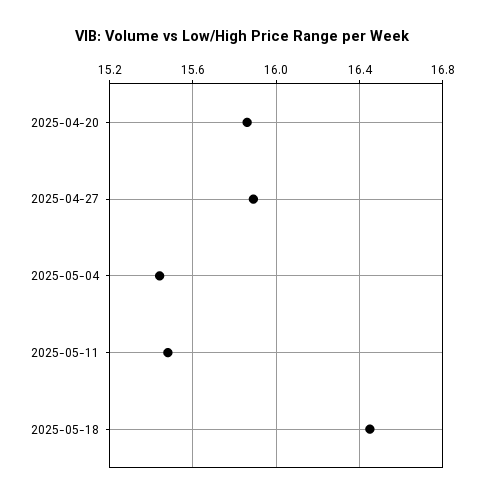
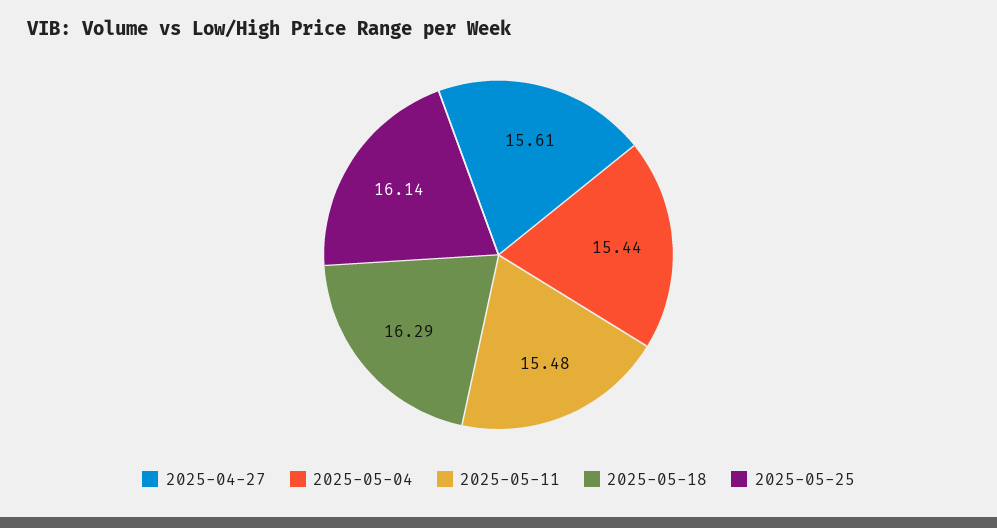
2025-04-20: 15.85 -> none
2025-04-27: 15.9 -> 15.61
2025-05-18: 16.45 -> 16.29
2025-05-25: none -> 16.14

